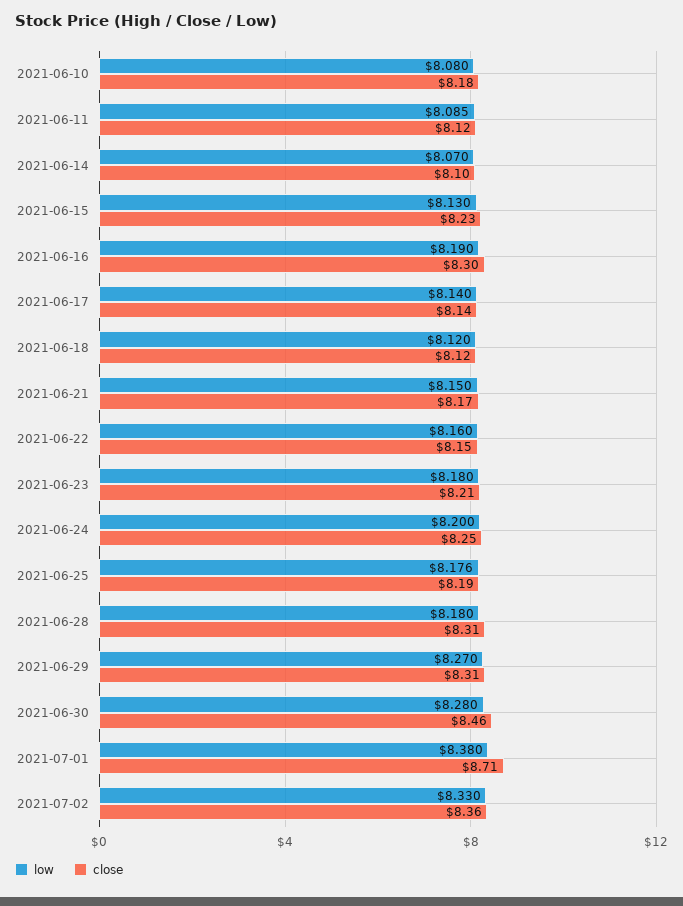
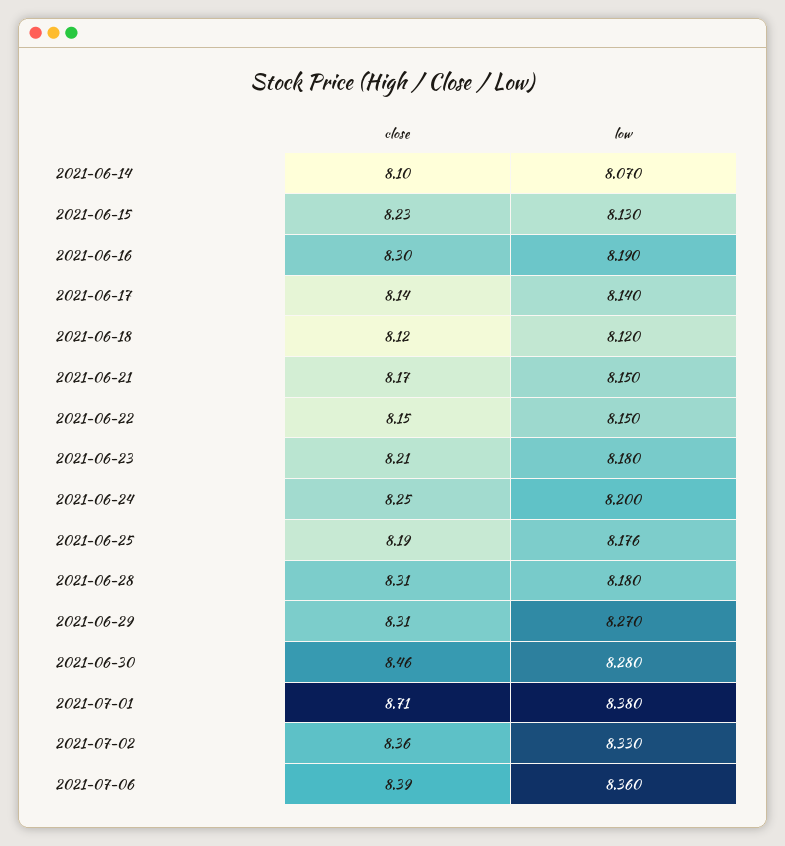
low, 2021-06-10: 8.08 -> none
close, 2021-06-10: 8.18 -> none
low, 2021-06-11: 8.085 -> none
close, 2021-06-11: 8.12 -> none
low, 2021-06-22: 8.16 -> 8.15
close, 2021-07-06: none -> 8.39
low, 2021-07-06: none -> 8.36

